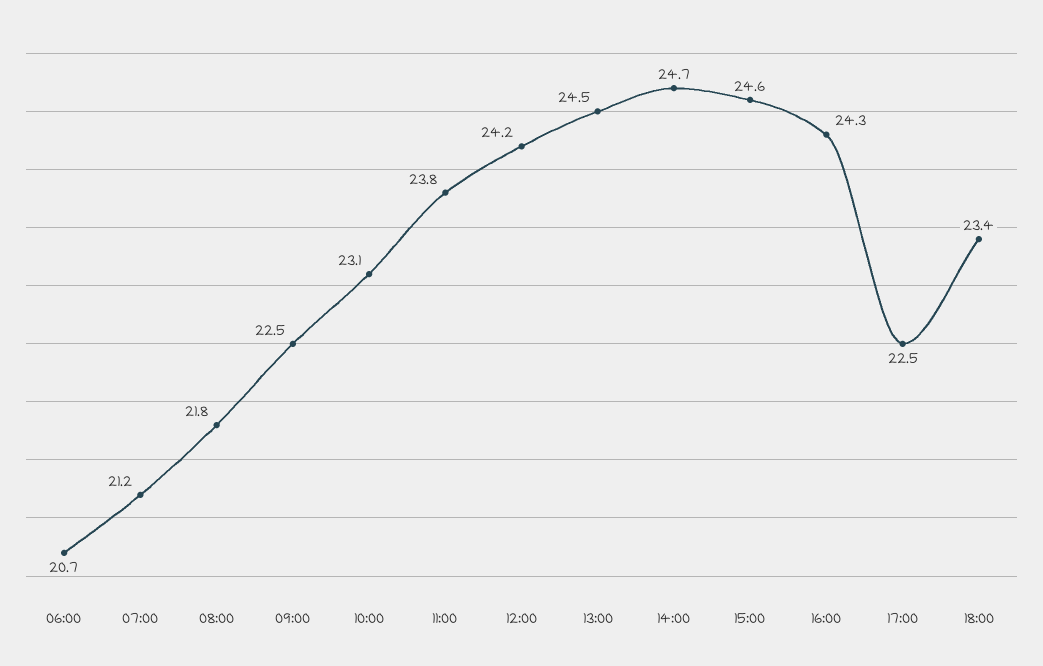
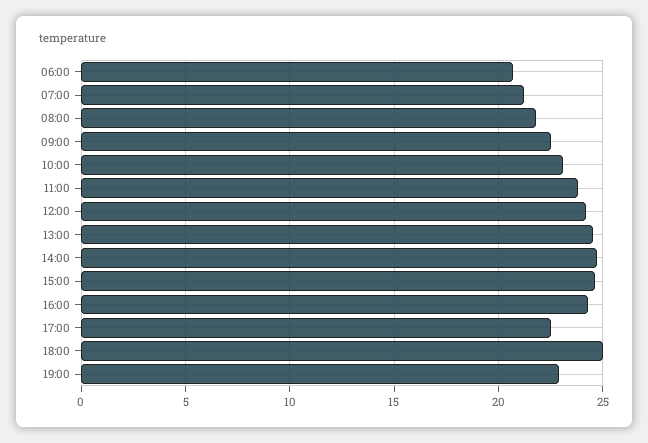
18:00: 23.4 -> 25
19:00: none -> 23

